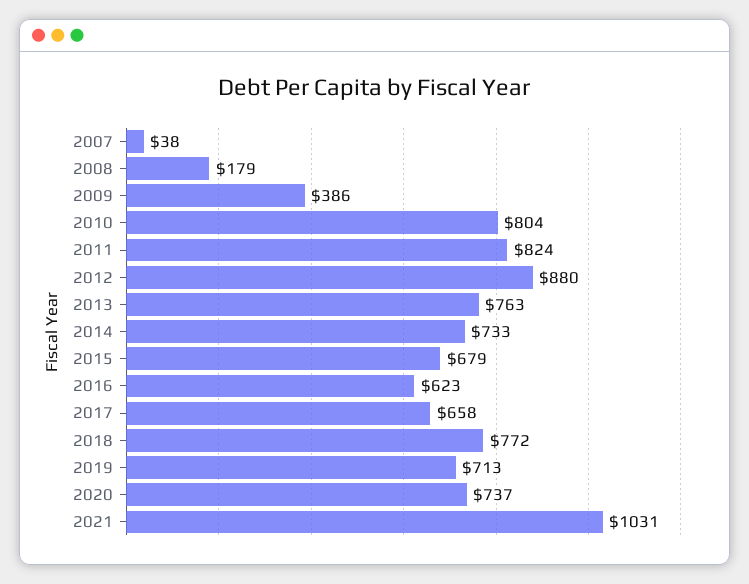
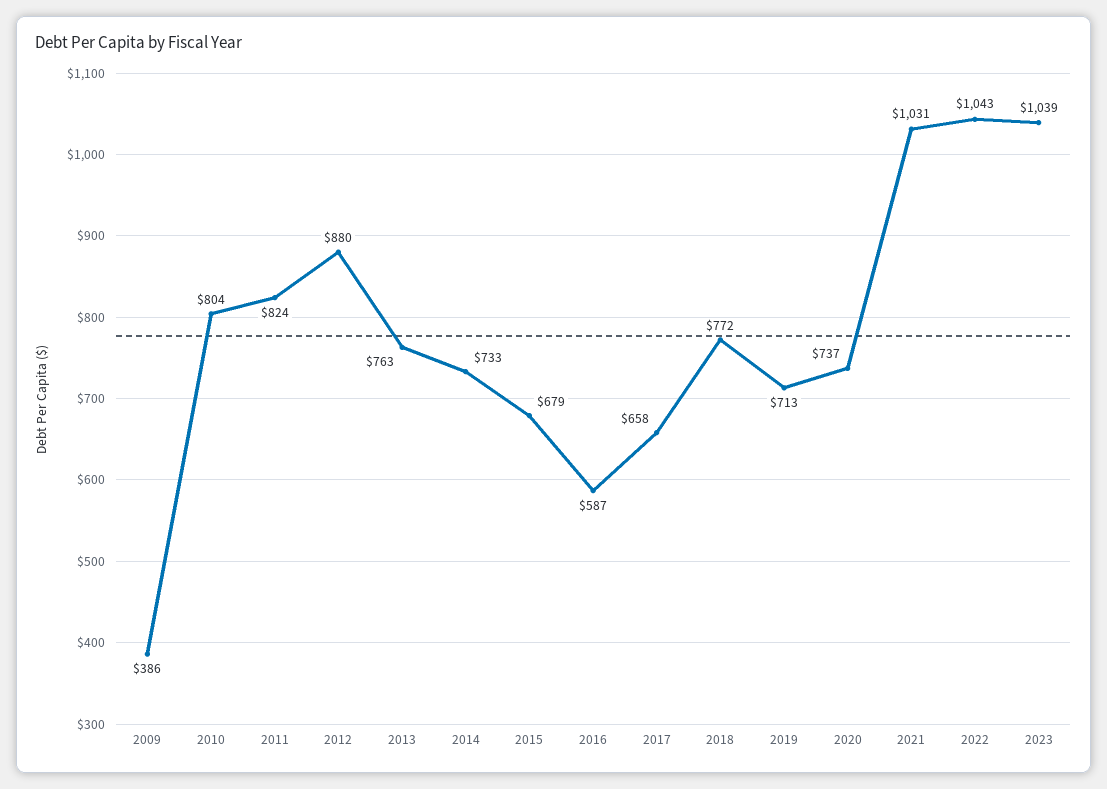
2007: 38 -> none
2008: 179 -> none
2016: 623 -> 587
2022: none -> 1043
2023: none -> 1039

